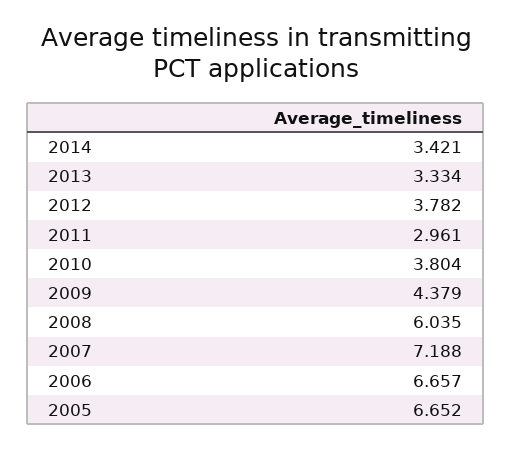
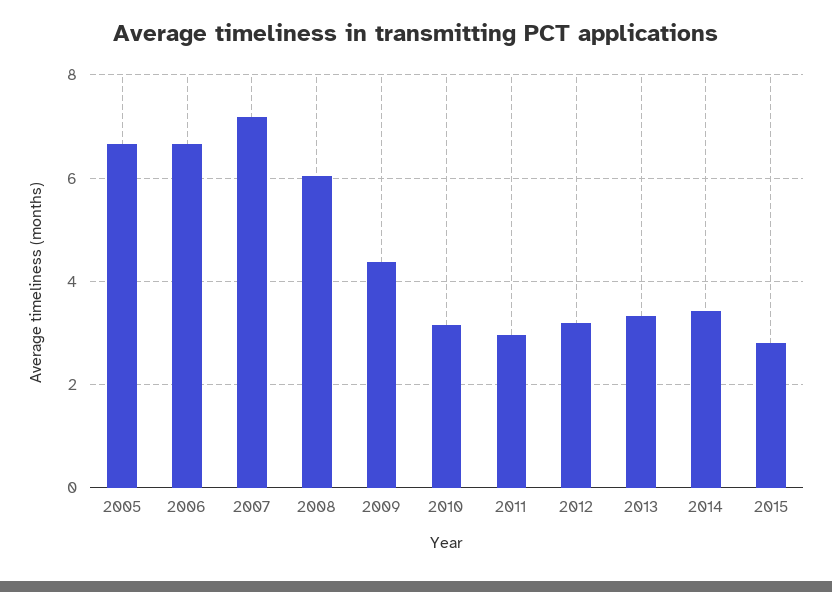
2012: 3.782 -> 3.2
2010: 3.804 -> 3.2
2015: none -> 2.8

